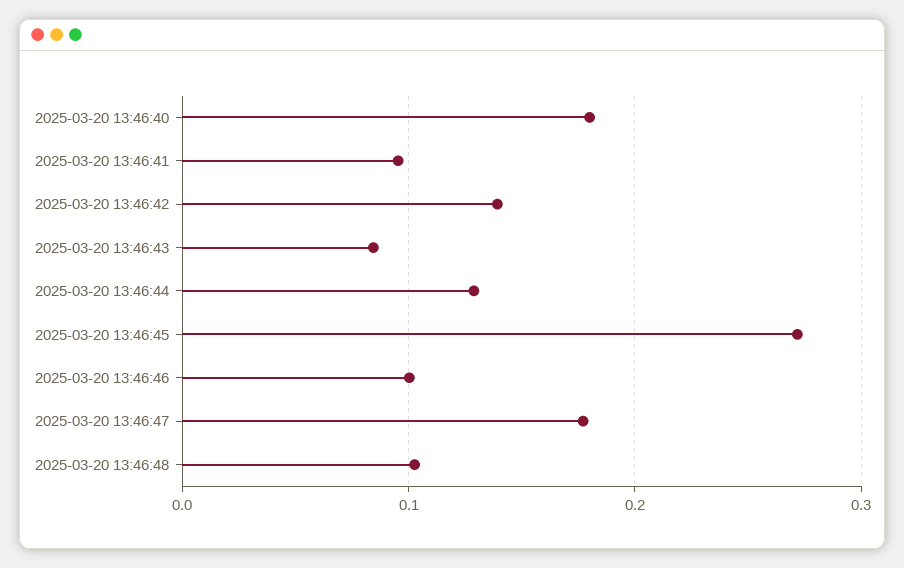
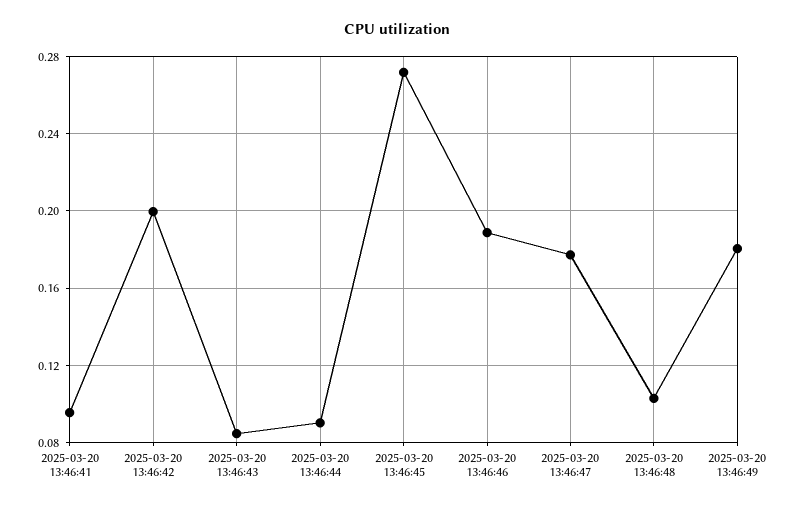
2025-03-20 13:46:40: 0.18 -> none
2025-03-20 13:46:42: 0.14 -> 0.2
2025-03-20 13:46:44: 0.13 -> 0.09
2025-03-20 13:46:46: 0.1 -> 0.19
2025-03-20 13:46:49: none -> 0.18

